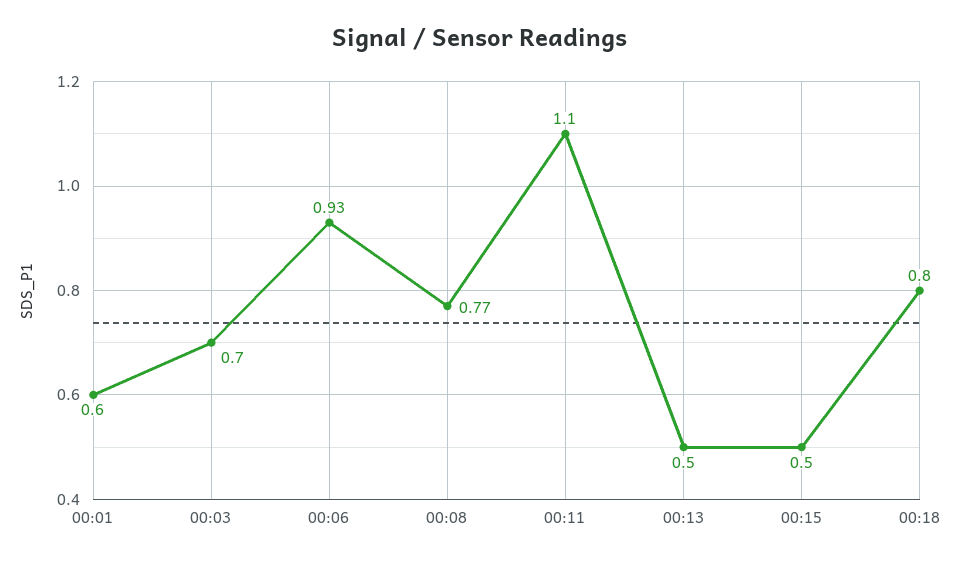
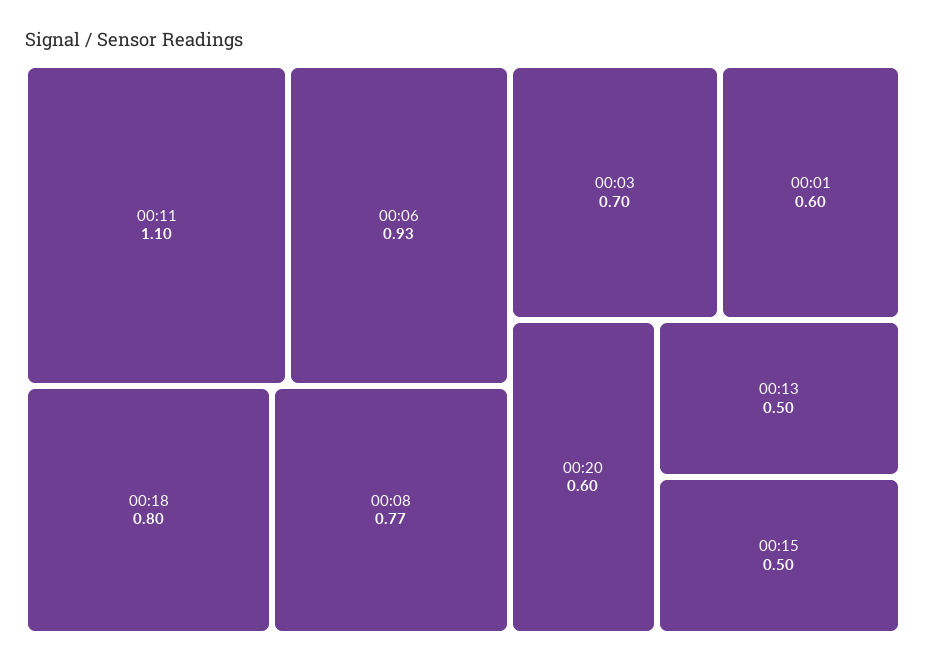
00:20: none -> 0.6

